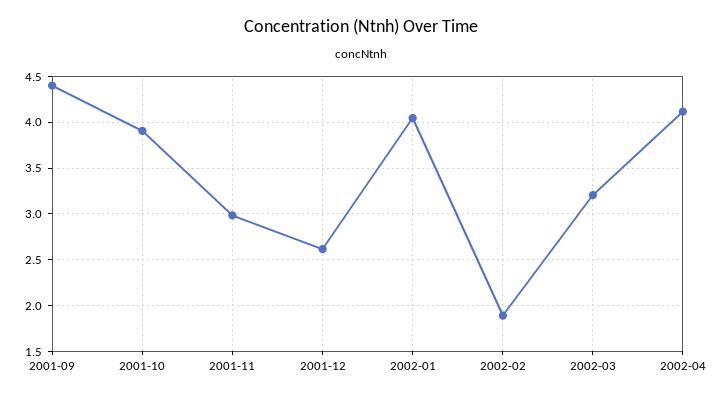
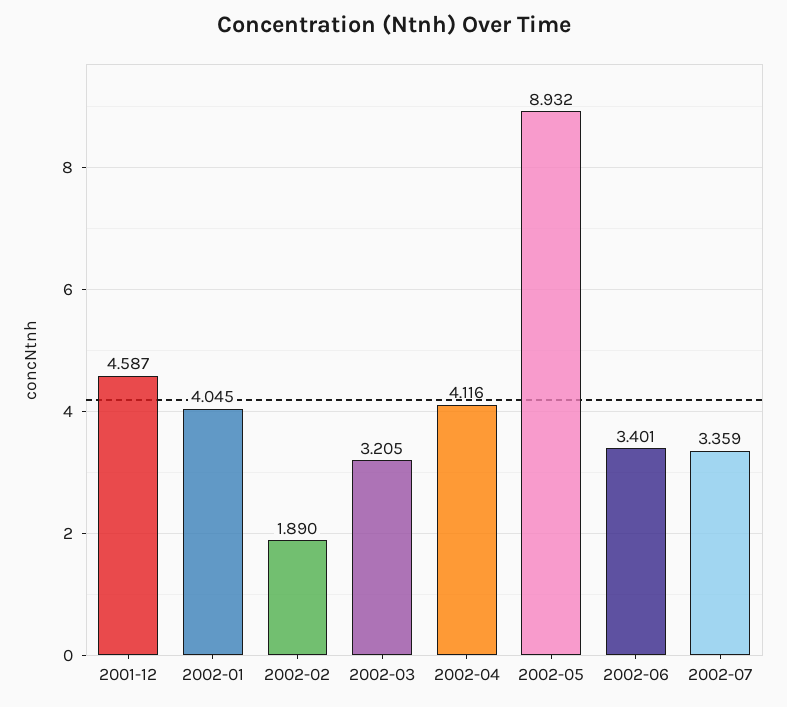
2001-09: 4.4 -> none
2001-10: 3.9 -> none
2001-11: 3 -> none
2001-12: 2.6 -> 4.587
2002-05: none -> 8.932
2002-06: none -> 3.401
2002-07: none -> 3.359

